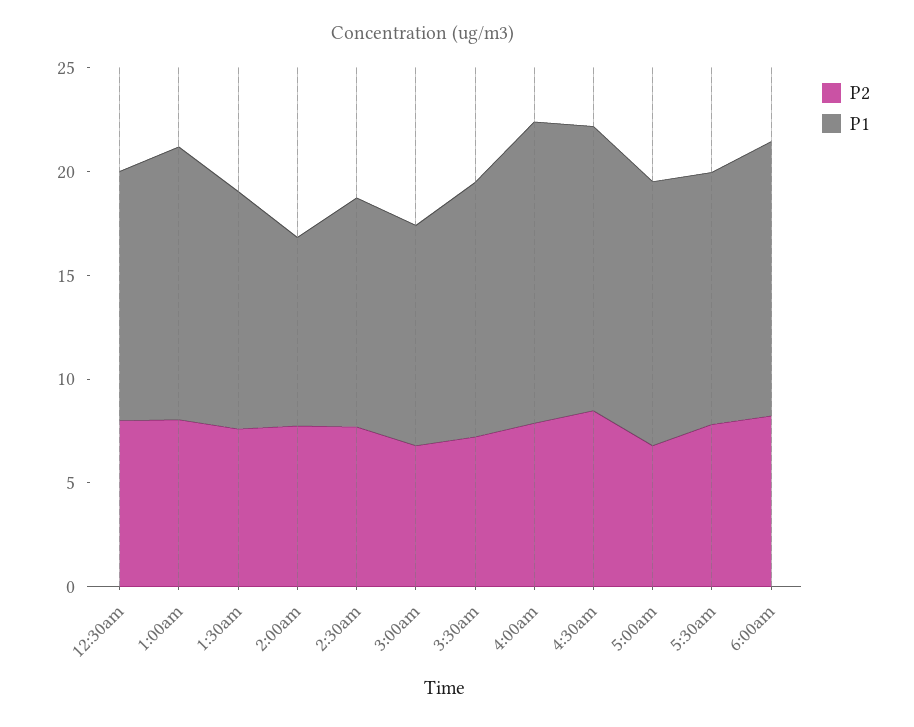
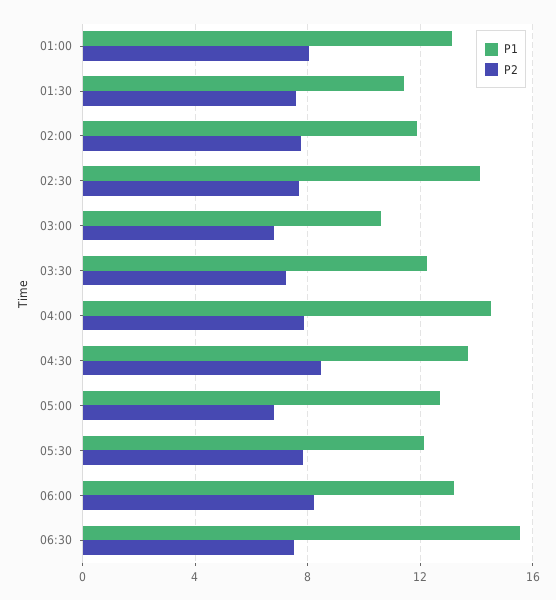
P2, 12:30am: 8 -> none
P1, 12:30am: 12 -> none
P1, 2:00am: 9 -> 12
P1, 2:30am: 11 -> 14
P1, 06:30: none -> 15.5
P2, 06:30: none -> 7.5

